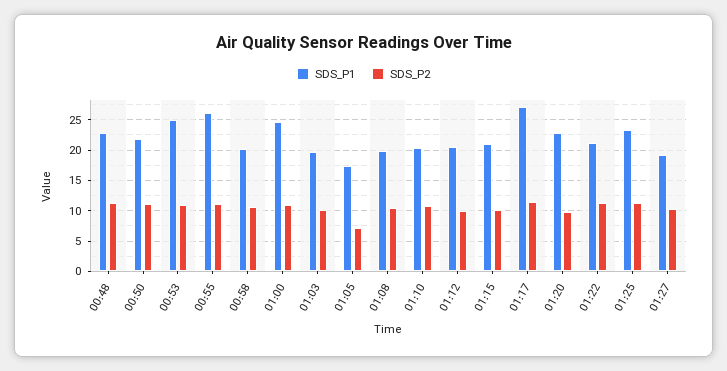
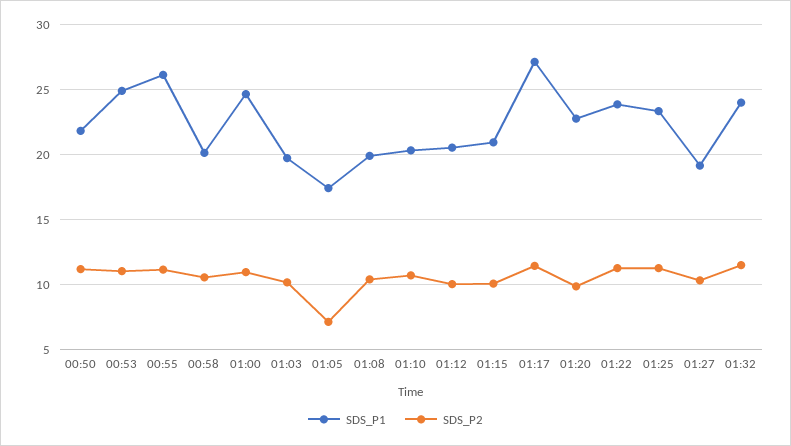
SDS_P1, 00:48: 23 -> none
SDS_P2, 00:48: 11 -> none
SDS_P1, 01:22: 21 -> 24
SDS_P1, 01:32: none -> 24
SDS_P2, 01:32: none -> 11.5

